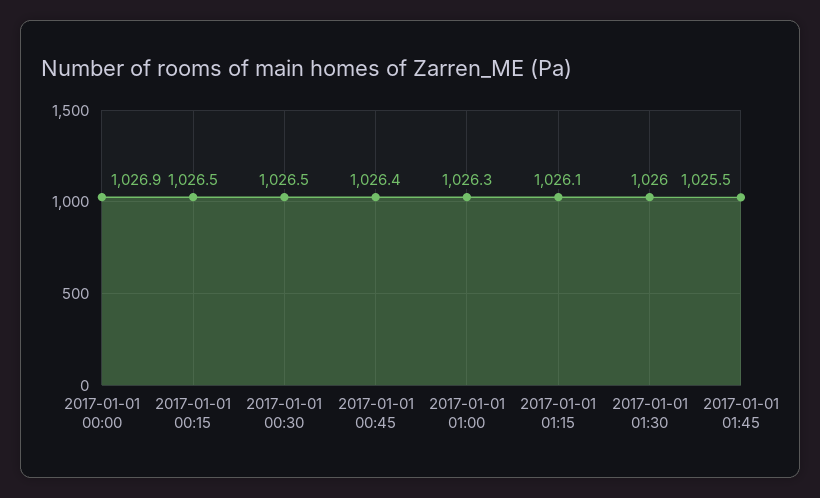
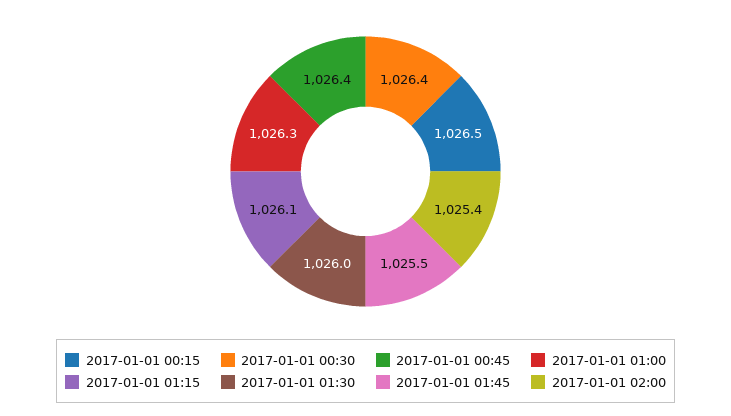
2017-01-01 00:00: 1026.9 -> none
2017-01-01 00:30: 1026.5 -> 1026.4
2017-01-01 02:00: none -> 1025.4

